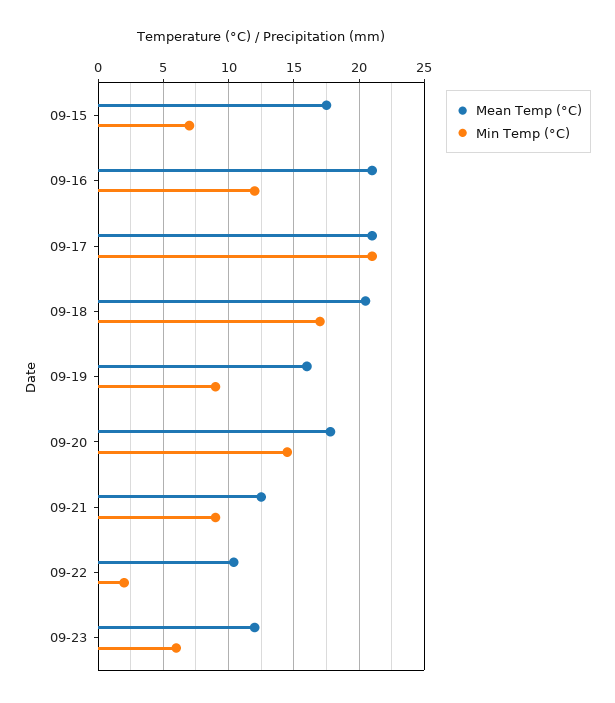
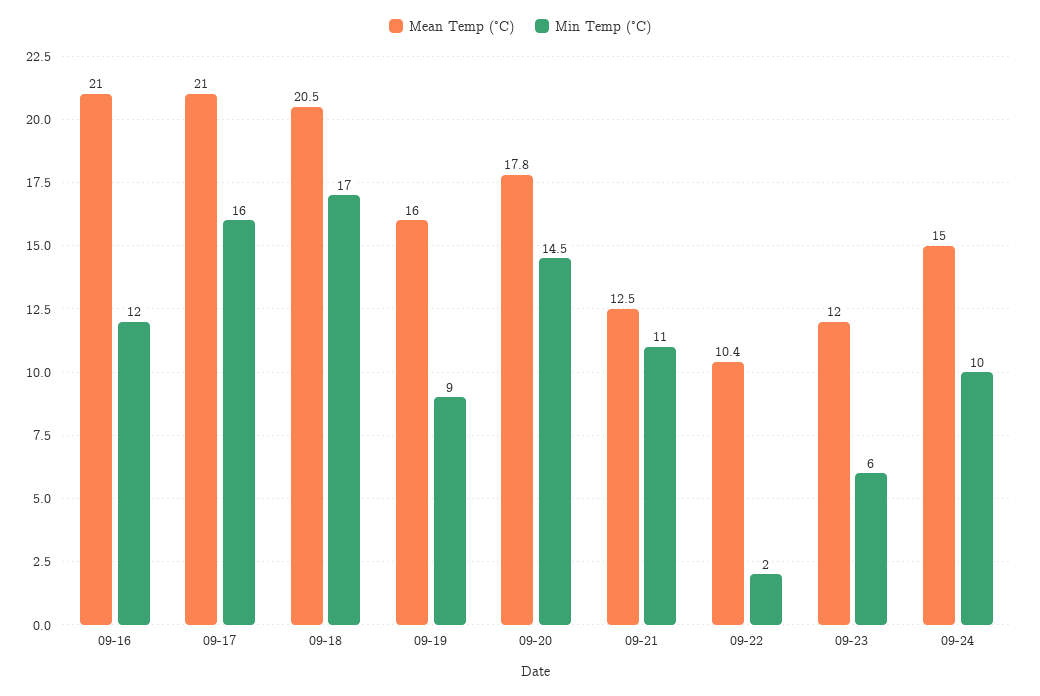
Mean Temp (°C), 09-15: 17.5 -> none
Min Temp (°C), 09-15: 7 -> none
Min Temp (°C), 09-17: 21 -> 16
Min Temp (°C), 09-21: 9 -> 11
Mean Temp (°C), 09-24: none -> 15
Min Temp (°C), 09-24: none -> 10

